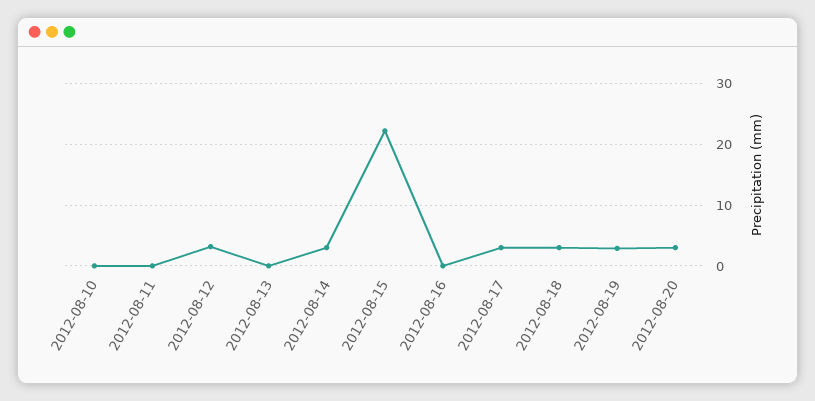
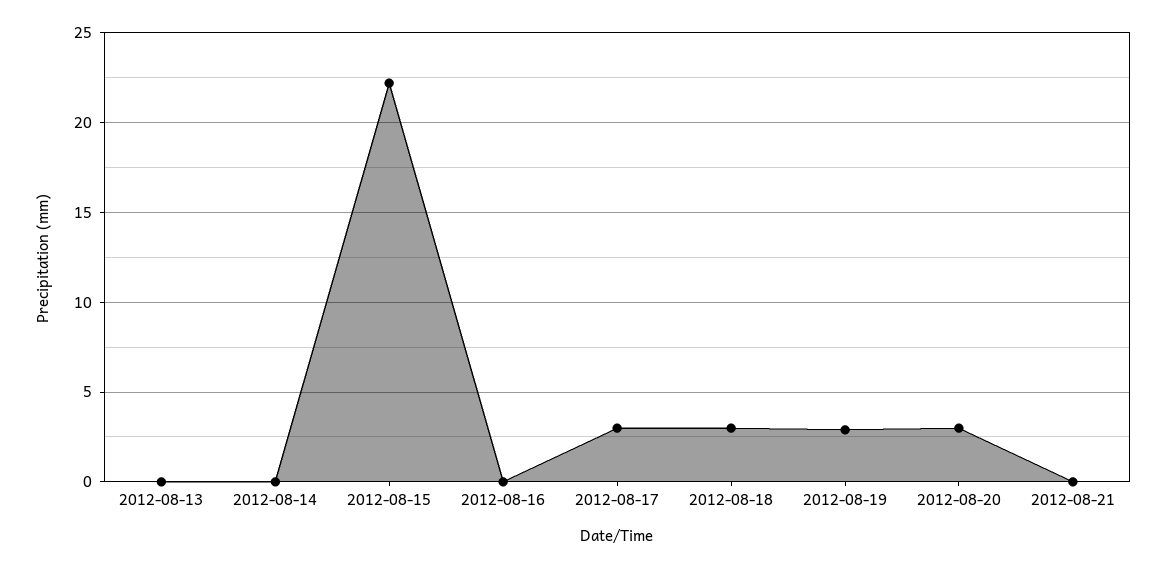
2012-08-10: 0 -> none
2012-08-11: 0 -> none
2012-08-12: 3 -> none
2012-08-14: 3 -> 0
2012-08-21: none -> 0

